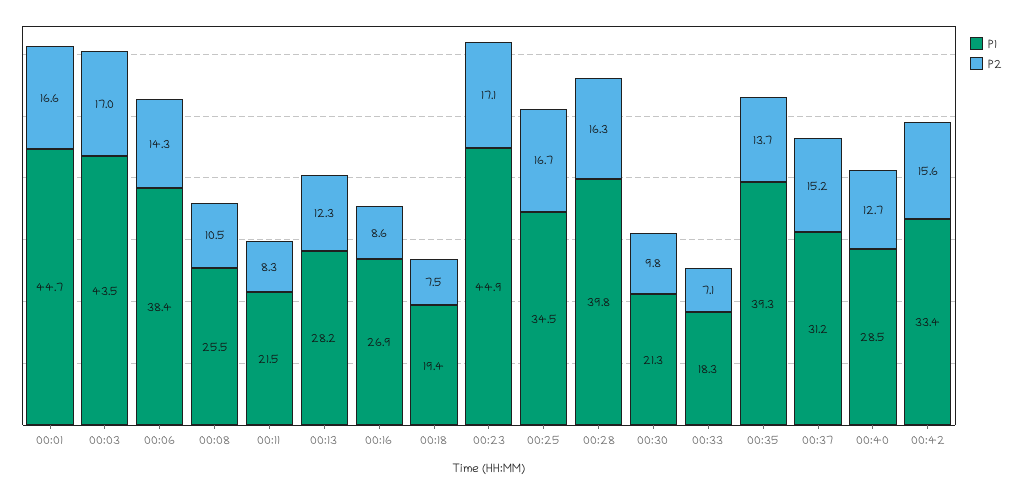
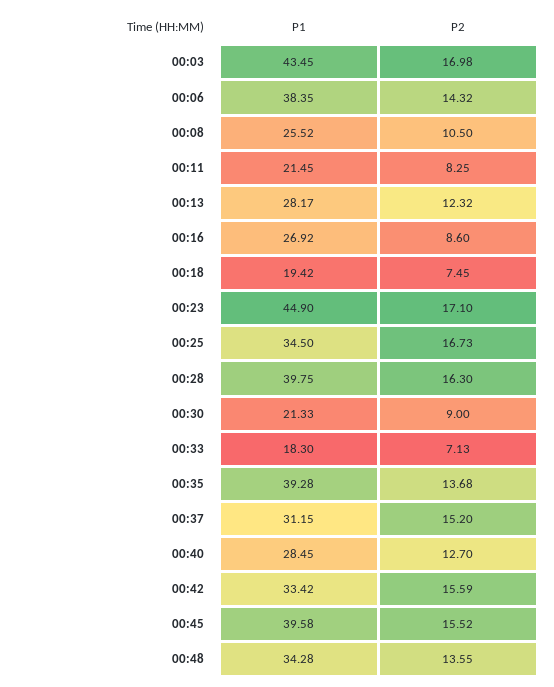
P1, 00:01: 44.7 -> none
P2, 00:01: 16.6 -> none
P2, 00:30: 9.8 -> 9
P1, 00:45: none -> 39.58
P2, 00:45: none -> 15.52
P1, 00:48: none -> 34.28
P2, 00:48: none -> 13.55

